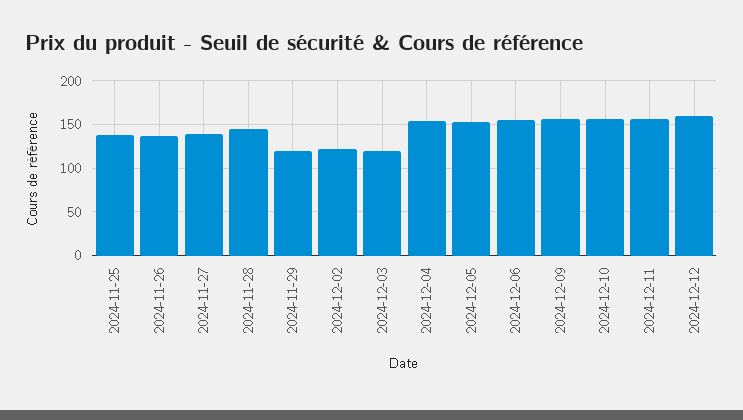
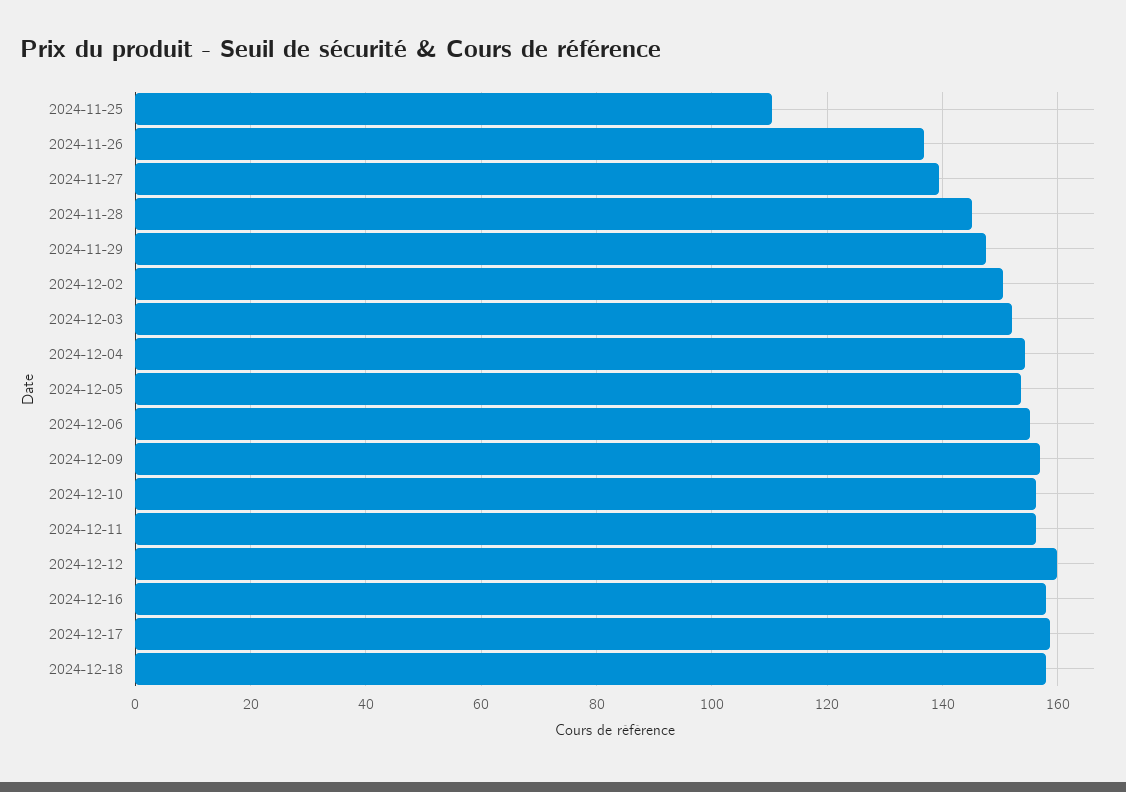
2024-11-25: 140 -> 110
2024-11-29: 120 -> 148
2024-12-02: 120 -> 150
2024-12-03: 120 -> 152
2024-12-16: none -> 158
2024-12-17: none -> 158
2024-12-18: none -> 158

